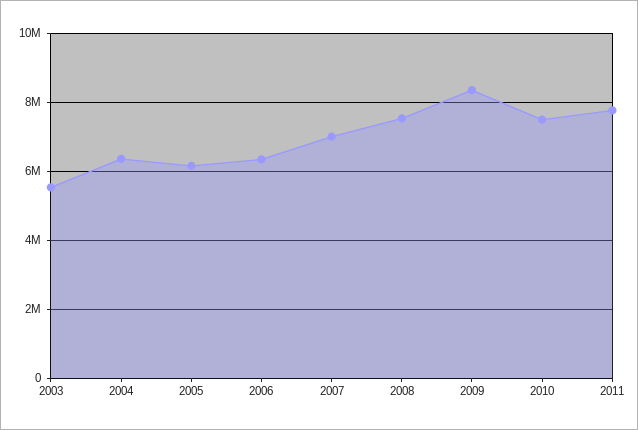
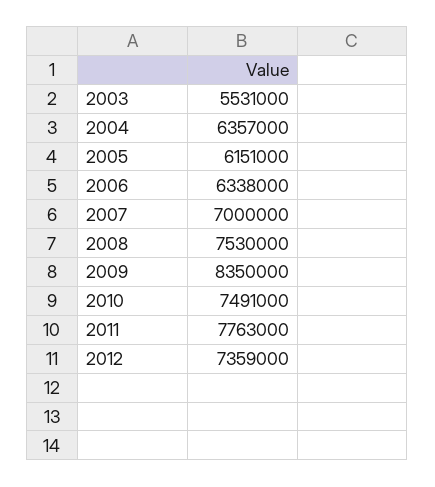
2012: none -> 7359000

